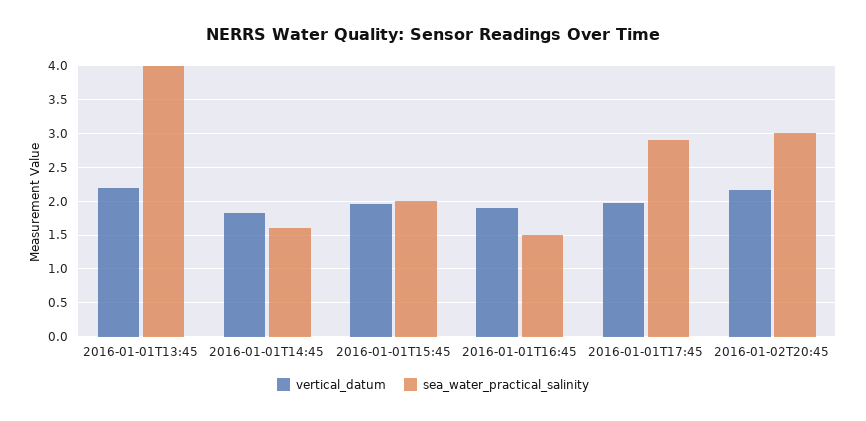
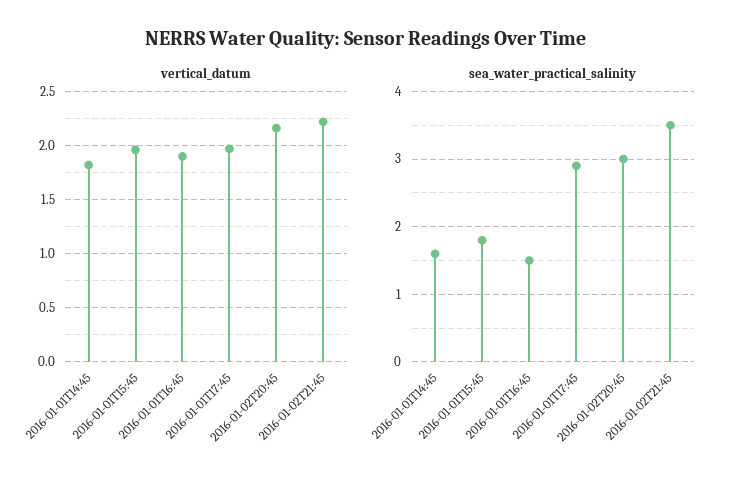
vertical_datum, 2016-01-01T13:45: 2.2 -> none
sea_water_practical_salinity, 2016-01-01T13:45: 4 -> none
sea_water_practical_salinity, 2016-01-01T15:45: 2 -> 1.8
vertical_datum, 2016-01-02T21:45: none -> 2.2
sea_water_practical_salinity, 2016-01-02T21:45: none -> 3.5

